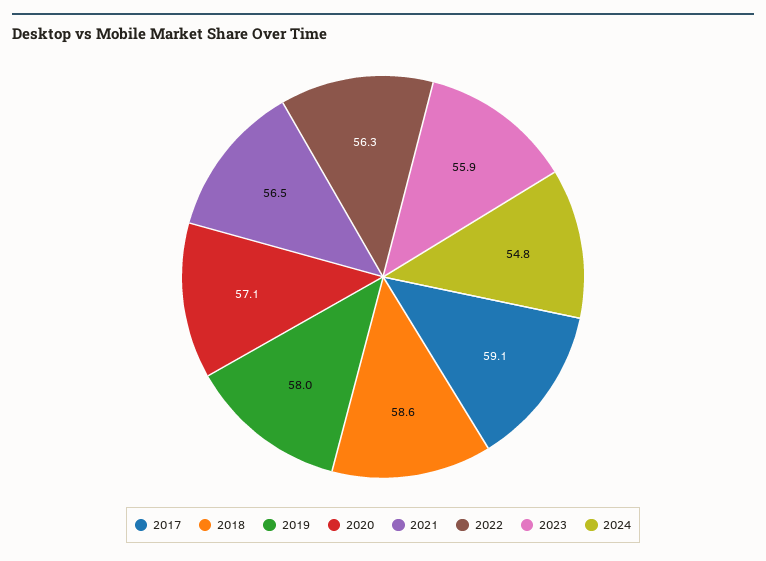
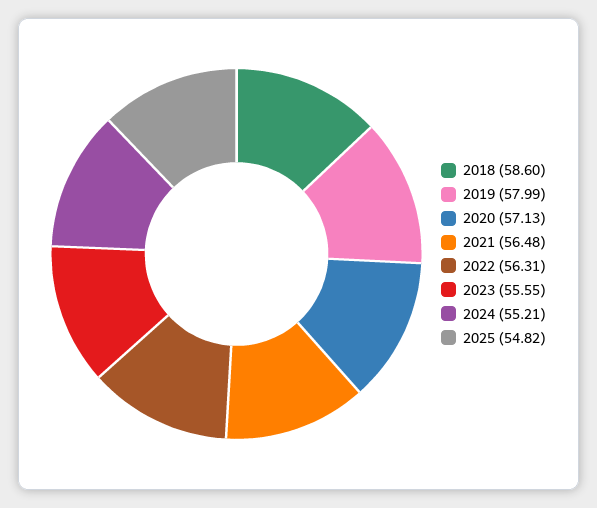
2017: 59.1 -> none
2023: 55.9 -> 55.55
2024: 54.8 -> 55.21
2025: none -> 54.82

